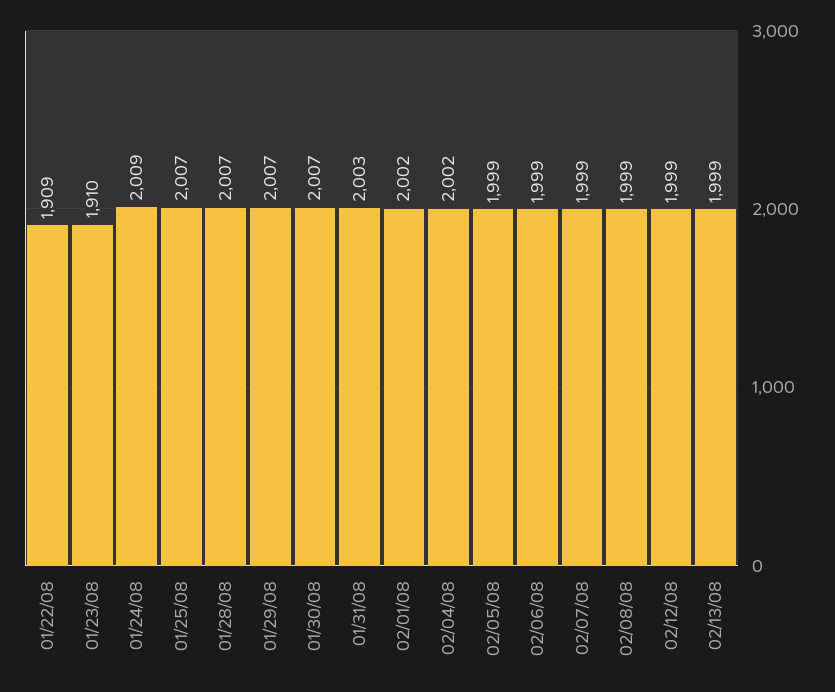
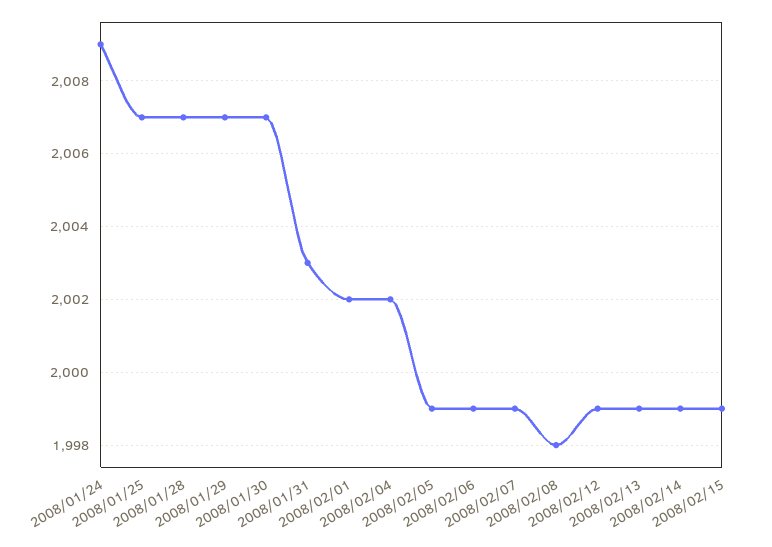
01/22/08: 1909 -> none
01/23/08: 1910 -> none
02/08/08: 1999 -> 1998
2008/02/14: none -> 1999
2008/02/15: none -> 1999

